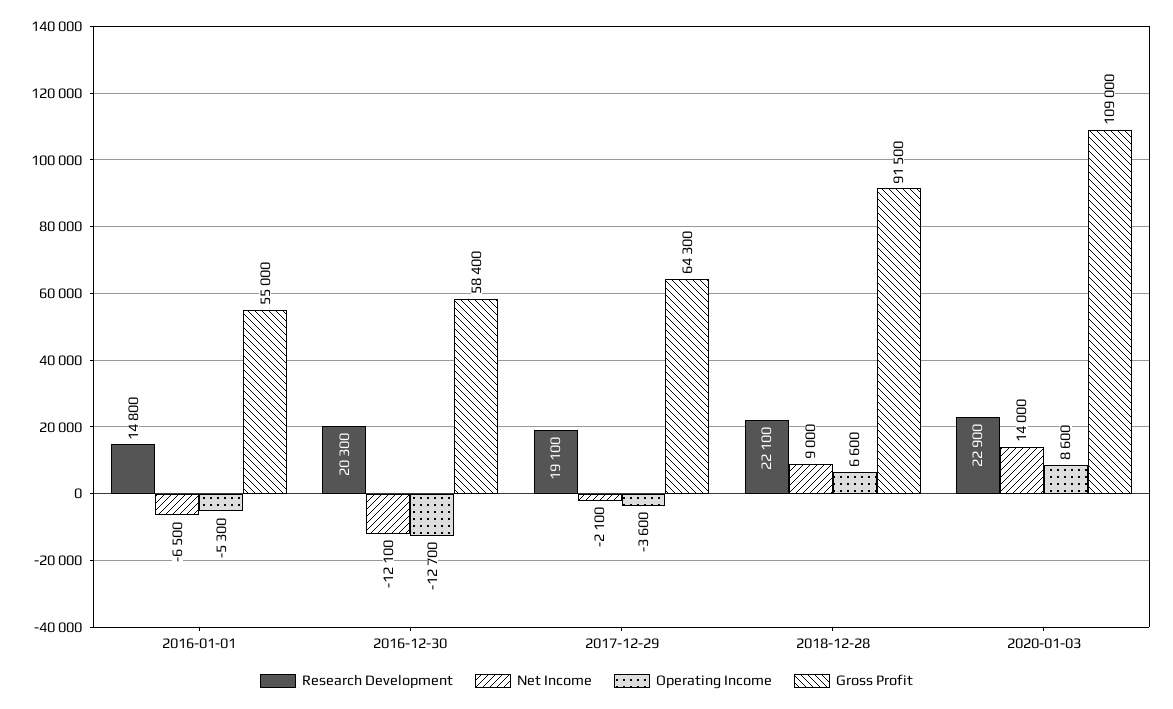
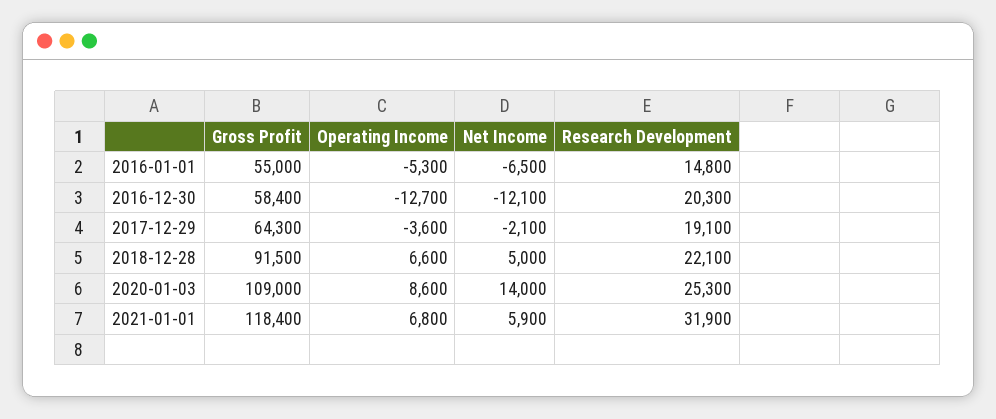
Net Income, 2018-12-28: 9000 -> 5000
Research Development, 2020-01-03: 22900 -> 25300
Gross Profit, 2021-01-01: none -> 118400
Operating Income, 2021-01-01: none -> 6800
Net Income, 2021-01-01: none -> 5900
Research Development, 2021-01-01: none -> 31900

